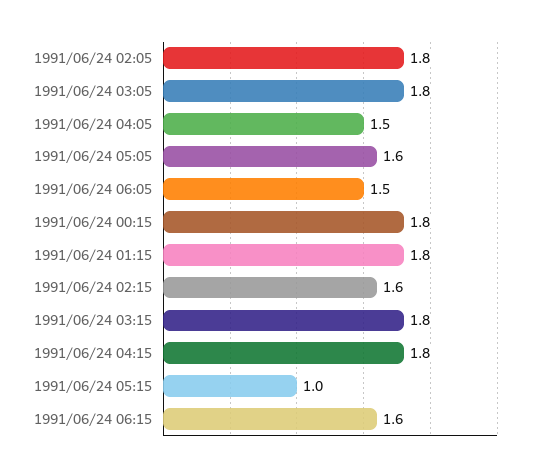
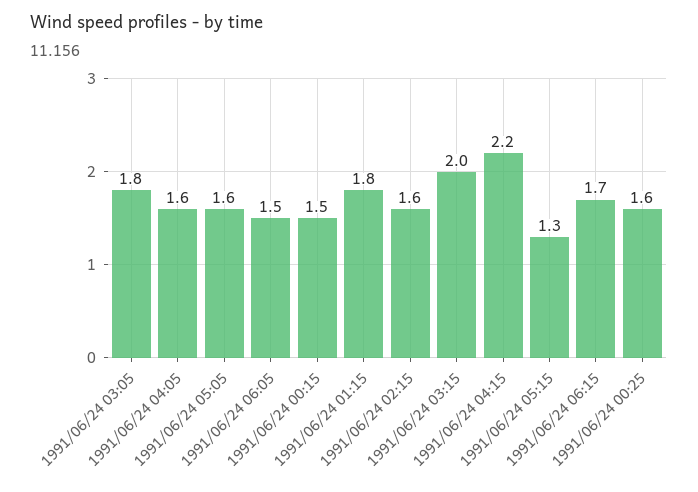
1991/06/24 02:05: 1.8 -> none
1991/06/24 04:05: 1.5 -> 1.6
1991/06/24 00:15: 1.8 -> 1.5
1991/06/24 03:15: 1.8 -> 2
1991/06/24 04:15: 1.8 -> 2.2
1991/06/24 05:15: 1 -> 1.3
1991/06/24 06:15: 1.6 -> 1.7
1991/06/24 00:25: none -> 1.6

